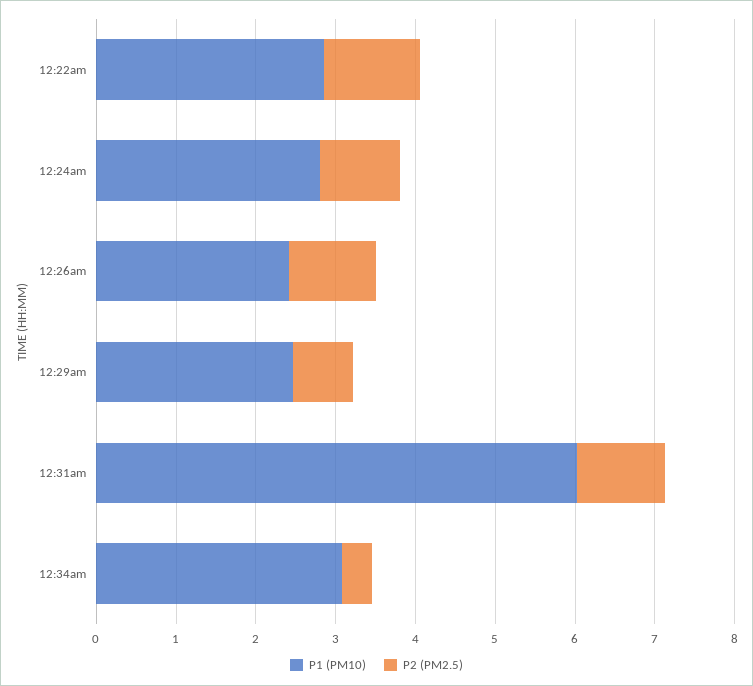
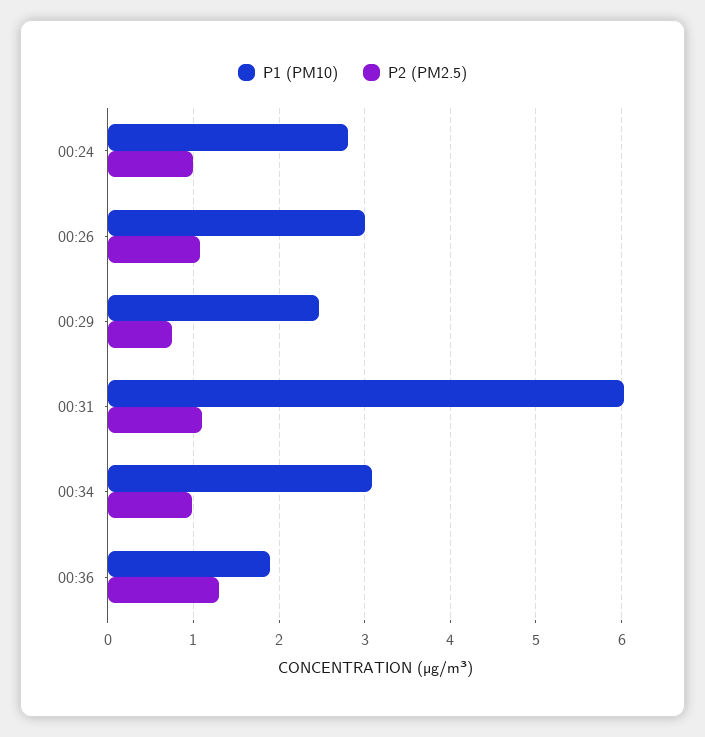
P1 (PM10), 12:22am: 2.8 -> none
P2 (PM2.5), 12:22am: 1.2 -> none
P1 (PM10), 12:26am: 2.4 -> 3
P2 (PM2.5), 12:34am: 0.4 -> 1
P1 (PM10), 00:36: none -> 1.9
P2 (PM2.5), 00:36: none -> 1.3

